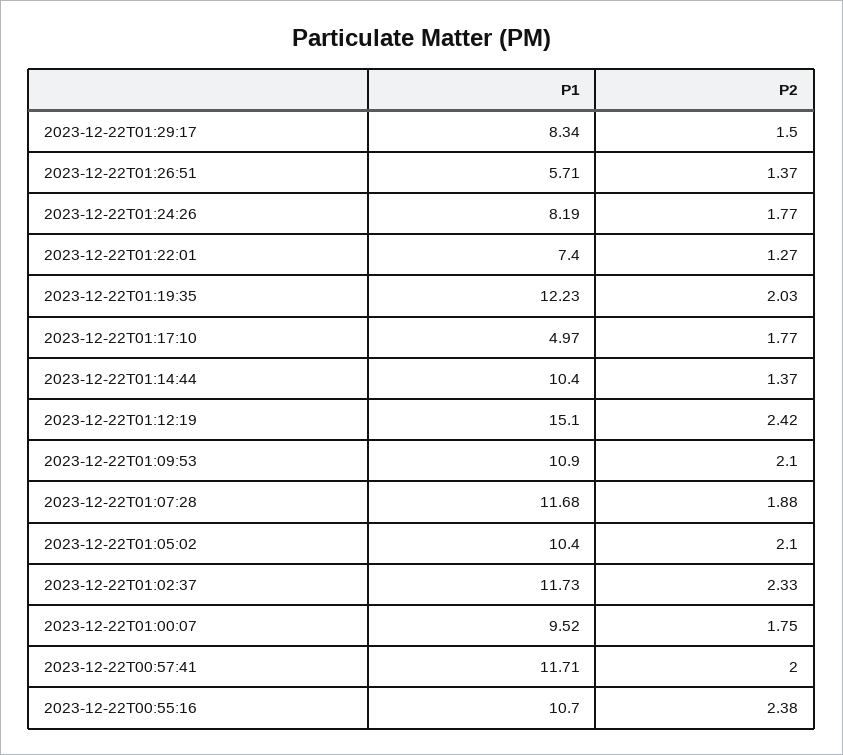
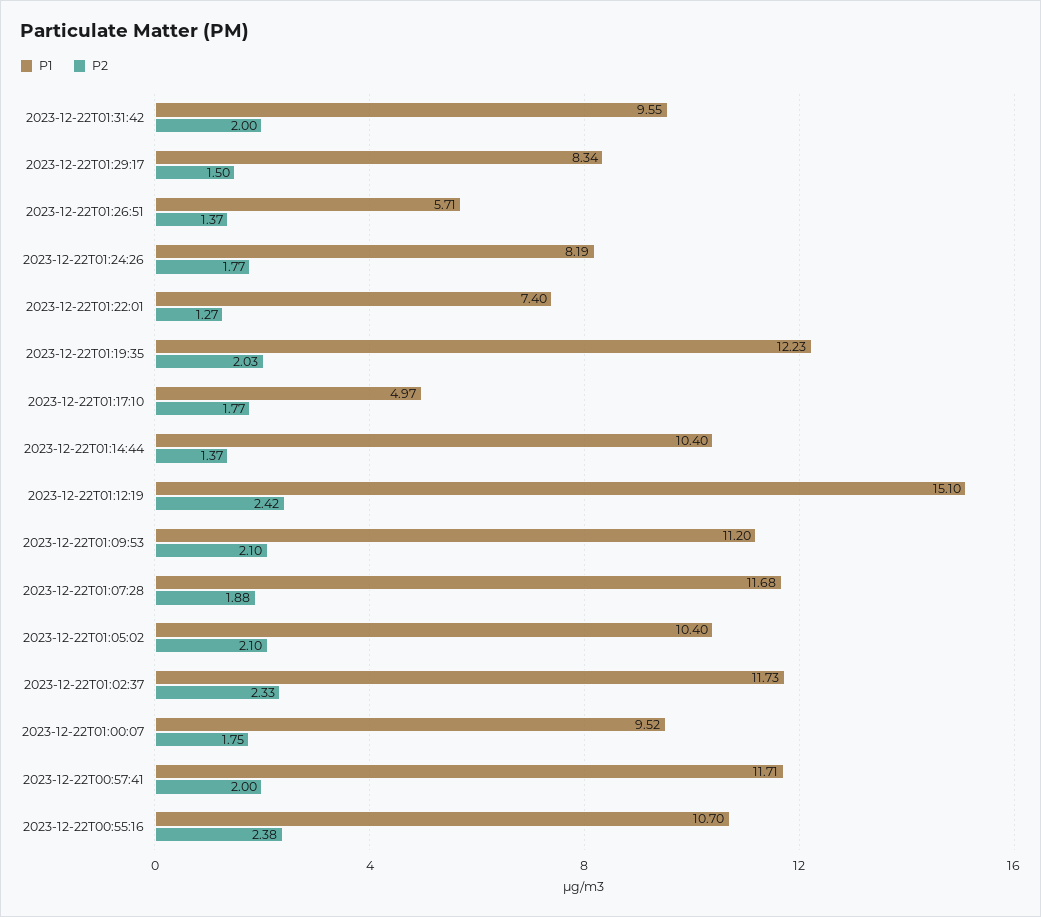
P1, 2023-12-22T01:09:53: 10.9 -> 11.2
P1, 2023-12-22T01:31:42: none -> 9.55
P2, 2023-12-22T01:31:42: none -> 2

